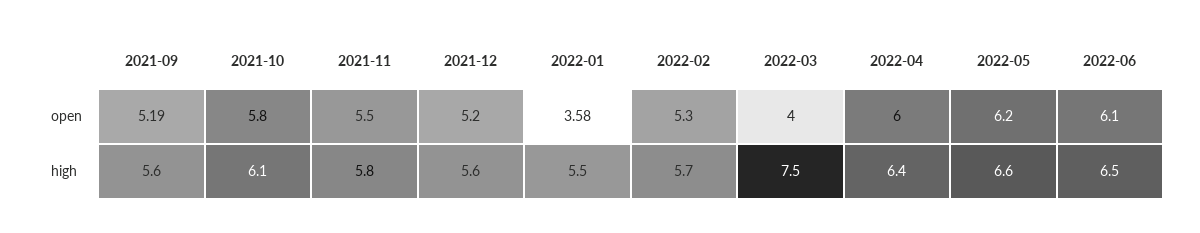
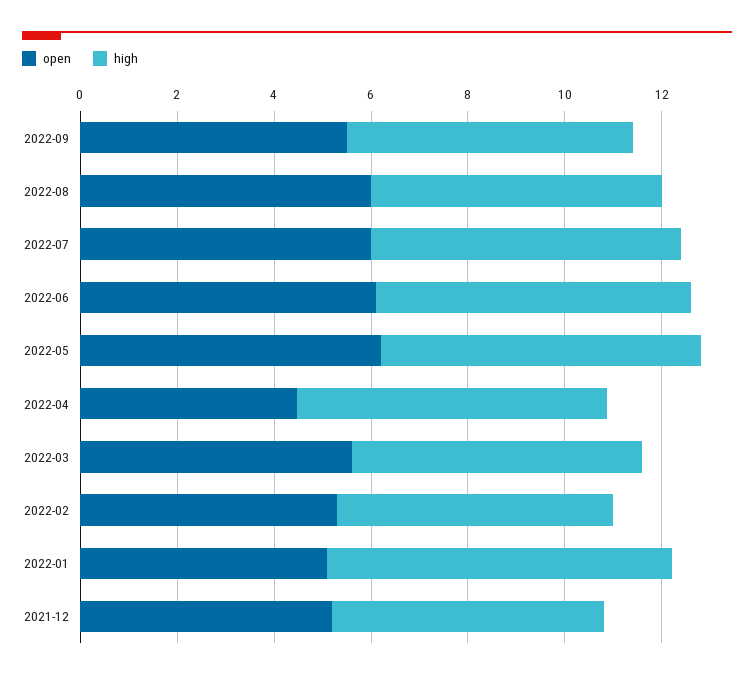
open, 2021-09: 5.19 -> none
open, 2021-10: 5.8 -> none
open, 2021-11: 5.5 -> none
open, 2022-01: 3.58 -> 5
open, 2022-03: 4 -> 5.5
open, 2022-04: 6 -> 4.5
high, 2021-09: 5.6 -> none
high, 2021-10: 6.1 -> none
high, 2021-11: 5.8 -> none
high, 2022-01: 5.5 -> 7
high, 2022-03: 7.5 -> 6
open, 2022-09: none -> 5.5
high, 2022-09: none -> 6
open, 2022-08: none -> 6
high, 2022-08: none -> 6
open, 2022-07: none -> 6
high, 2022-07: none -> 6.5

